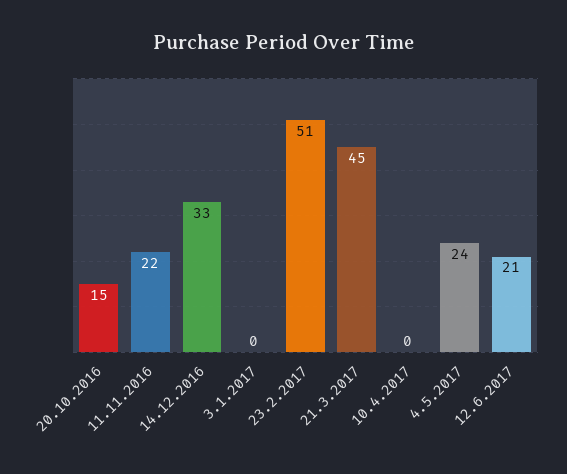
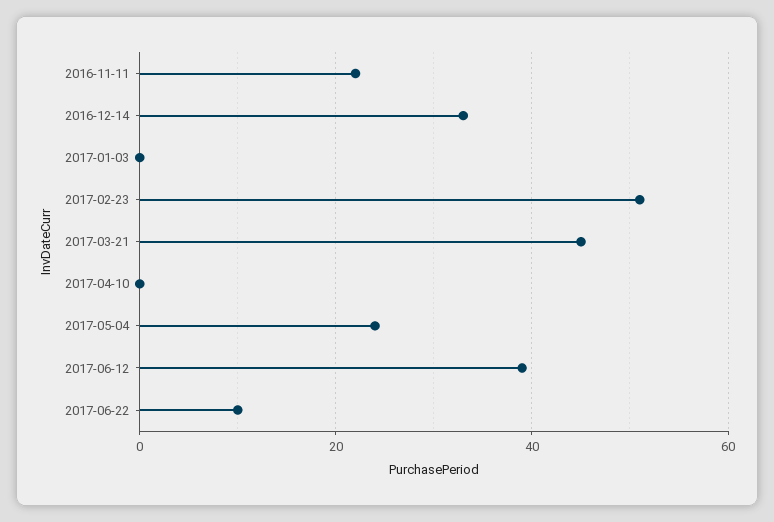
20.10.2016: 15 -> none
12.6.2017: 21 -> 40
2017-06-22: none -> 10

